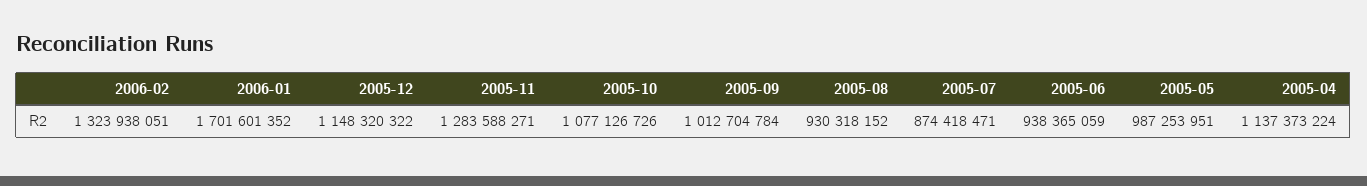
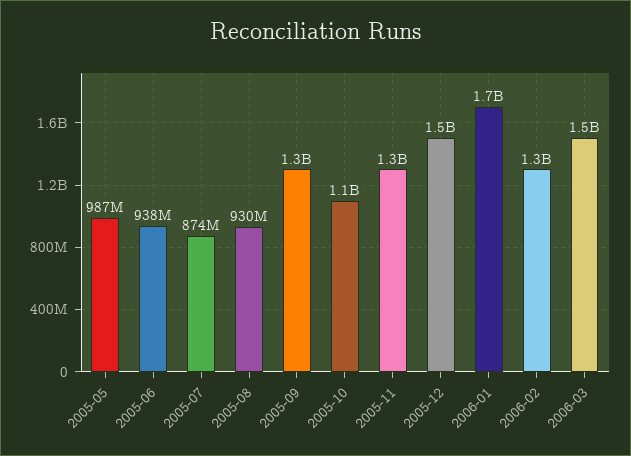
2005-12: 1148320322 -> 1500000000
2005-09: 1012704784 -> 1300000000
2005-04: 1137373224 -> none
2006-03: none -> 1500000000

